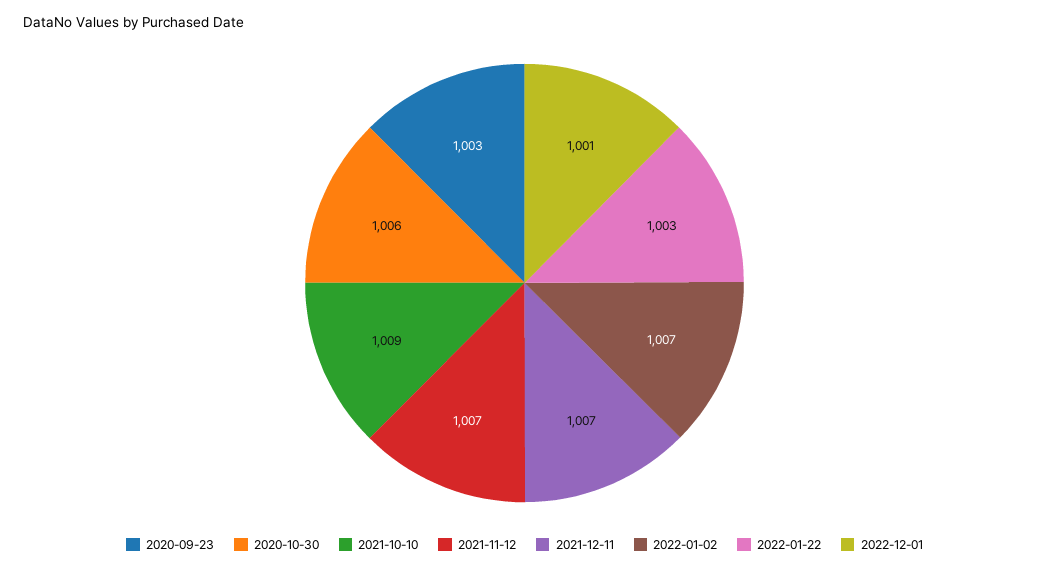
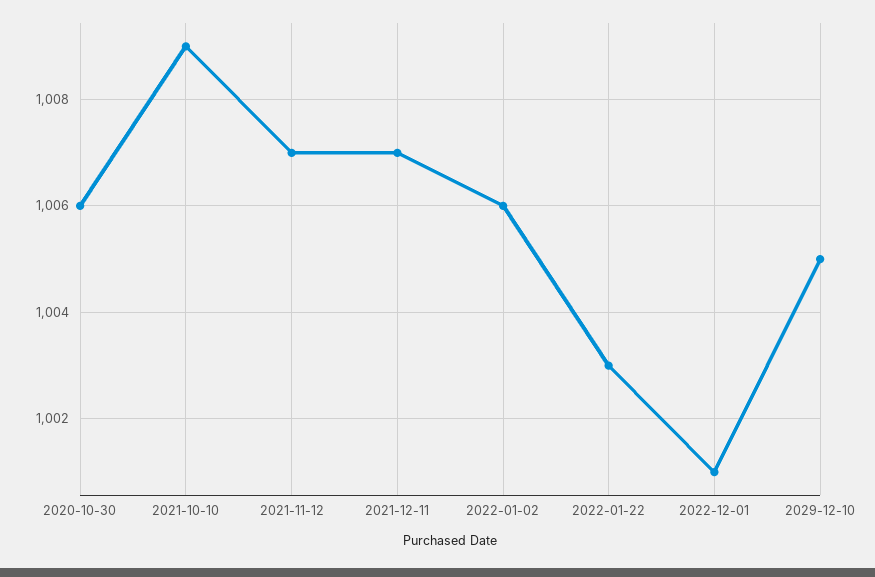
2020-09-23: 1003 -> none
2022-01-02: 1007 -> 1006
2029-12-10: none -> 1005

